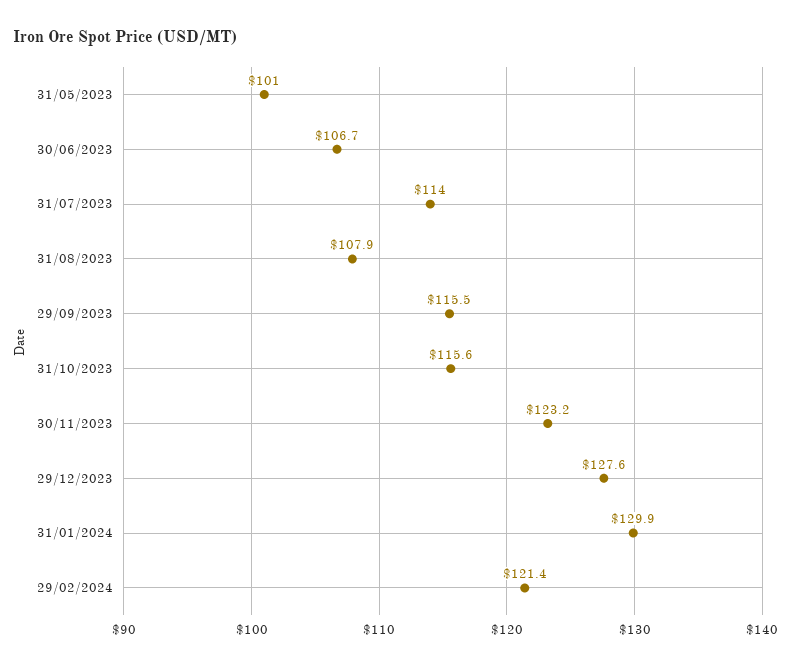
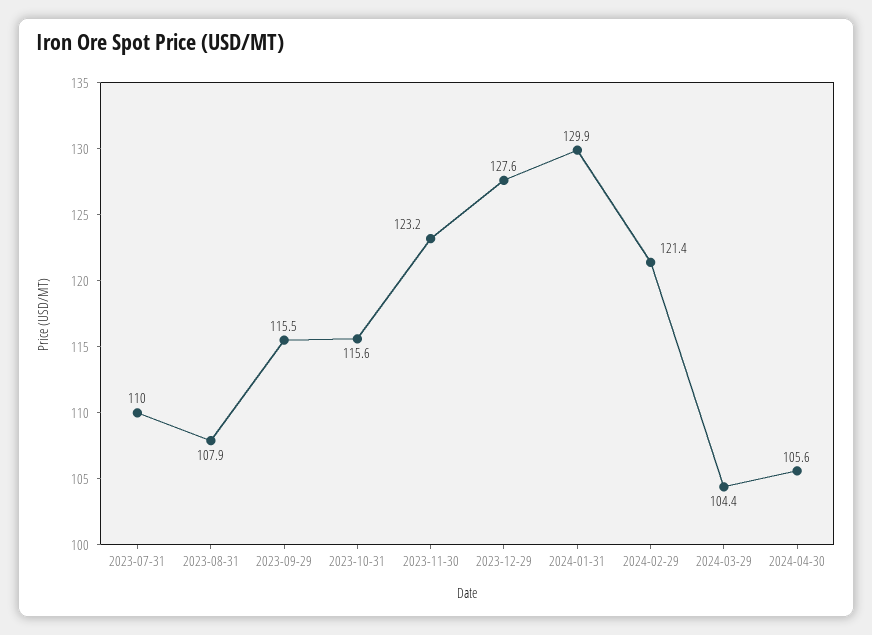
31/05/2023: 101 -> none
30/06/2023: 106.7 -> none
31/07/2023: 114 -> 110
2024-03-29: none -> 104.4
2024-04-30: none -> 105.6

